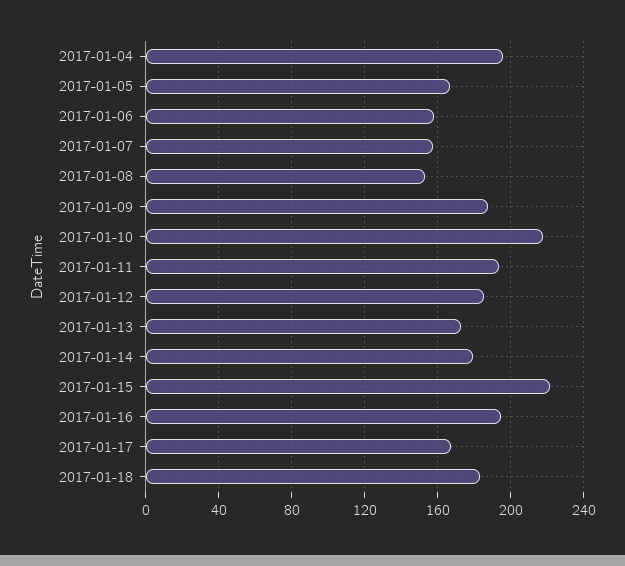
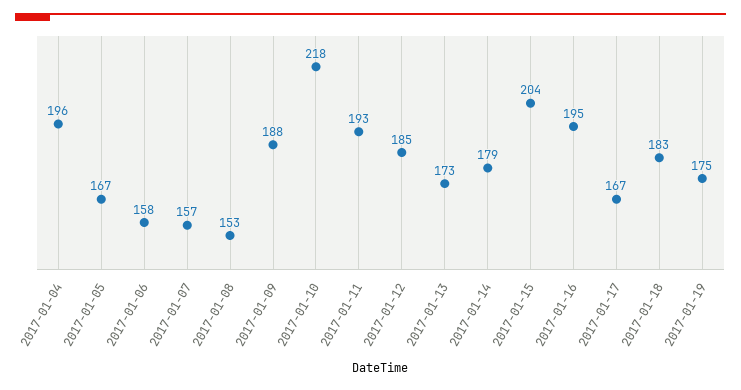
2017-01-15: 220 -> 204
2017-01-19: none -> 175

